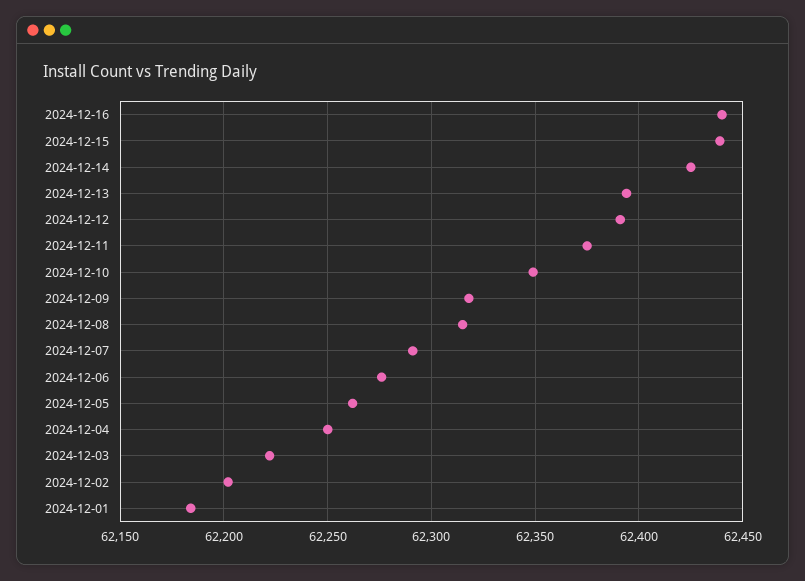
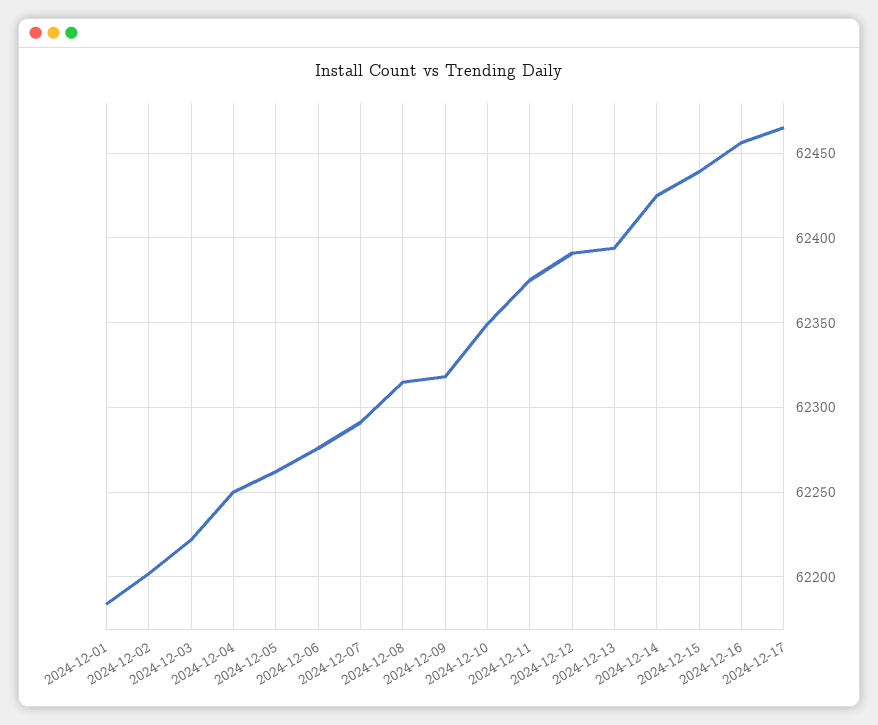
2024-12-16: 62440 -> 62455
2024-12-17: none -> 62465

